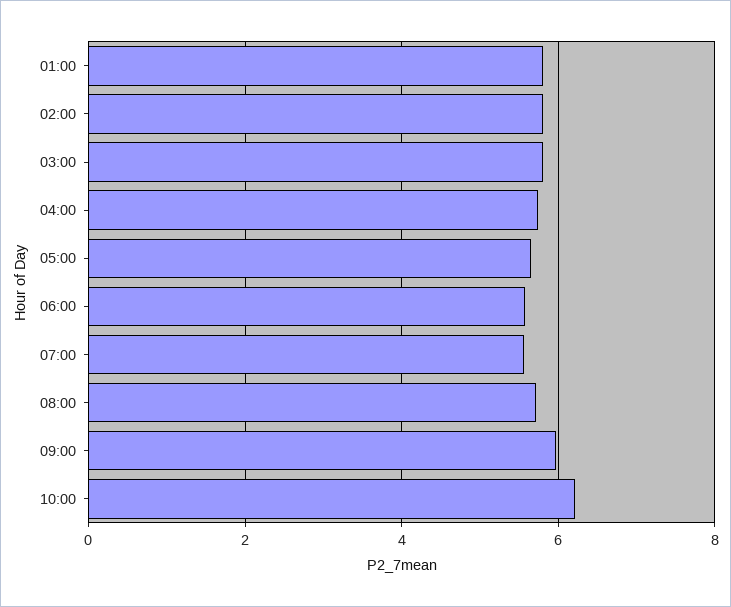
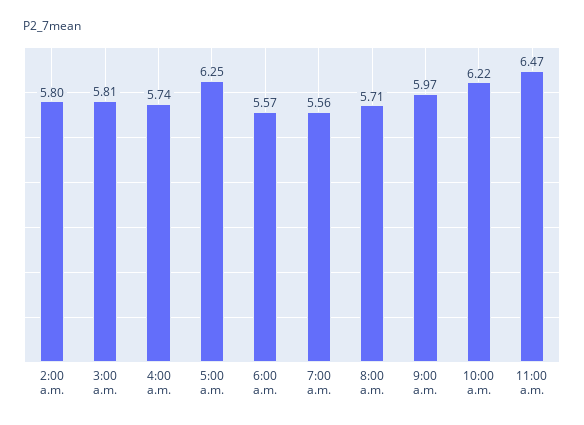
01:00: 5.8 -> none
05:00: 5.6 -> 6.25
11:00 a.m.: none -> 6.47

